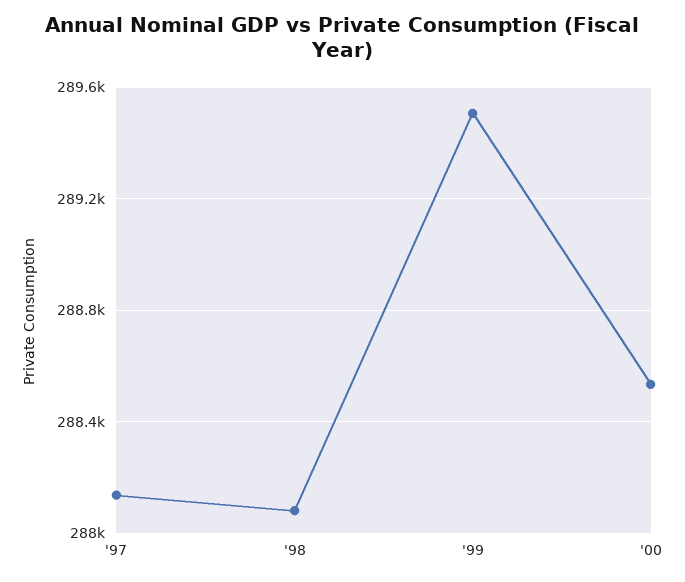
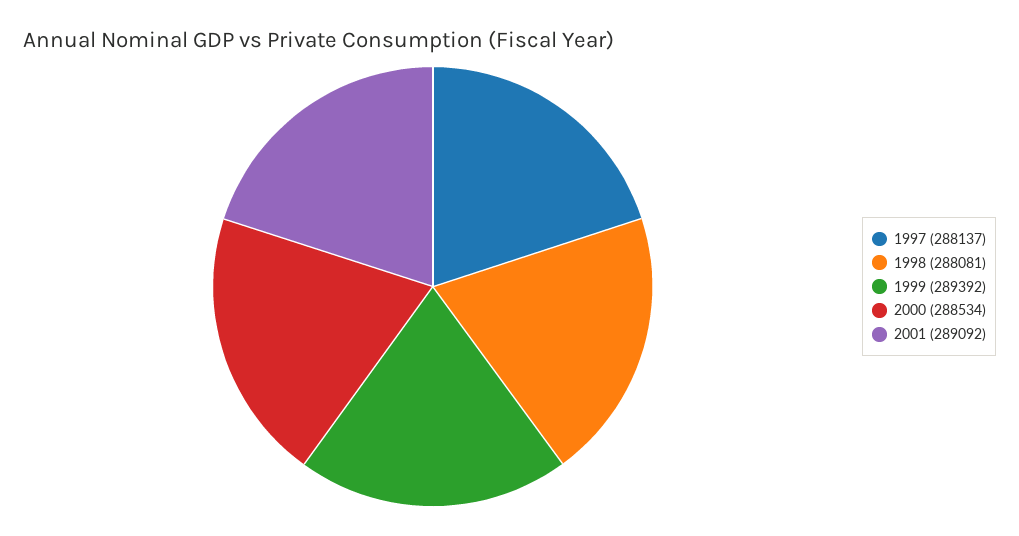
'99: 289500 -> 289392
2001: none -> 289092

